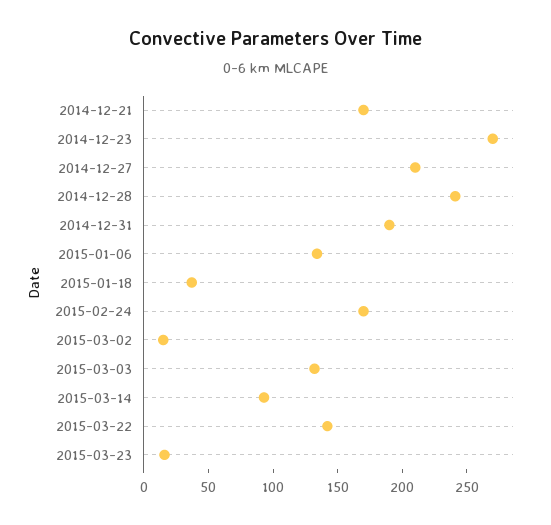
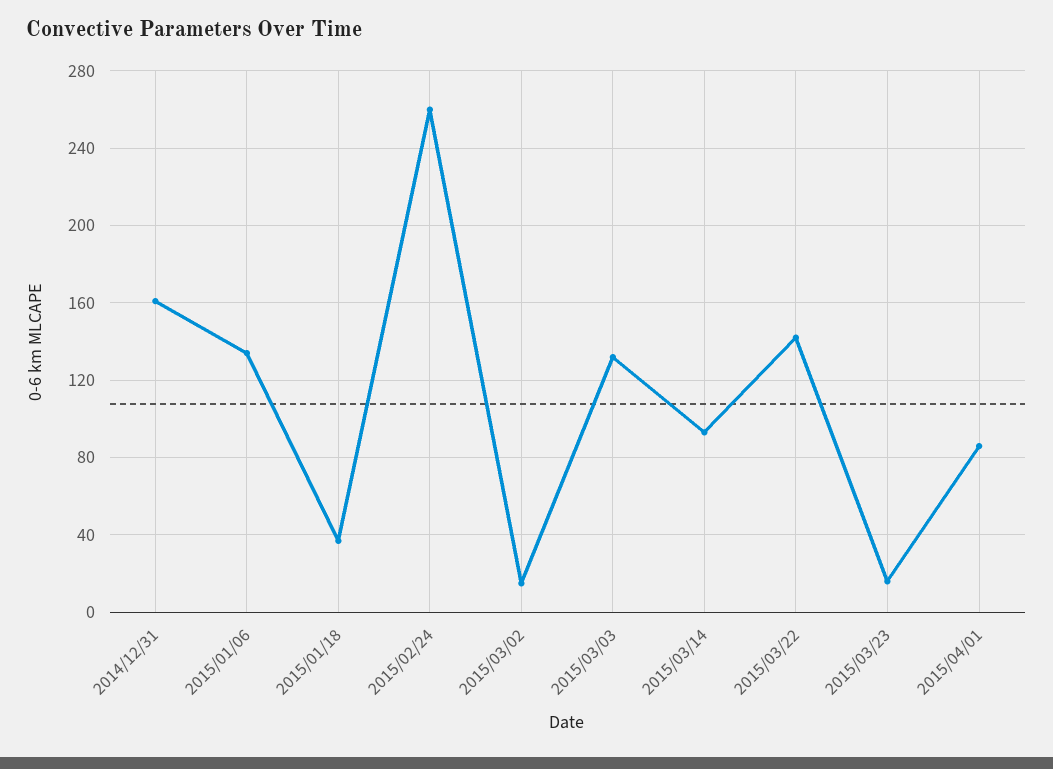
2014-12-21: 170 -> none
2014-12-23: 270 -> none
2014-12-27: 210 -> none
2014-12-28: 240 -> none
2014-12-31: 190 -> 160
2015-02-24: 170 -> 260
2015/04/01: none -> 85

